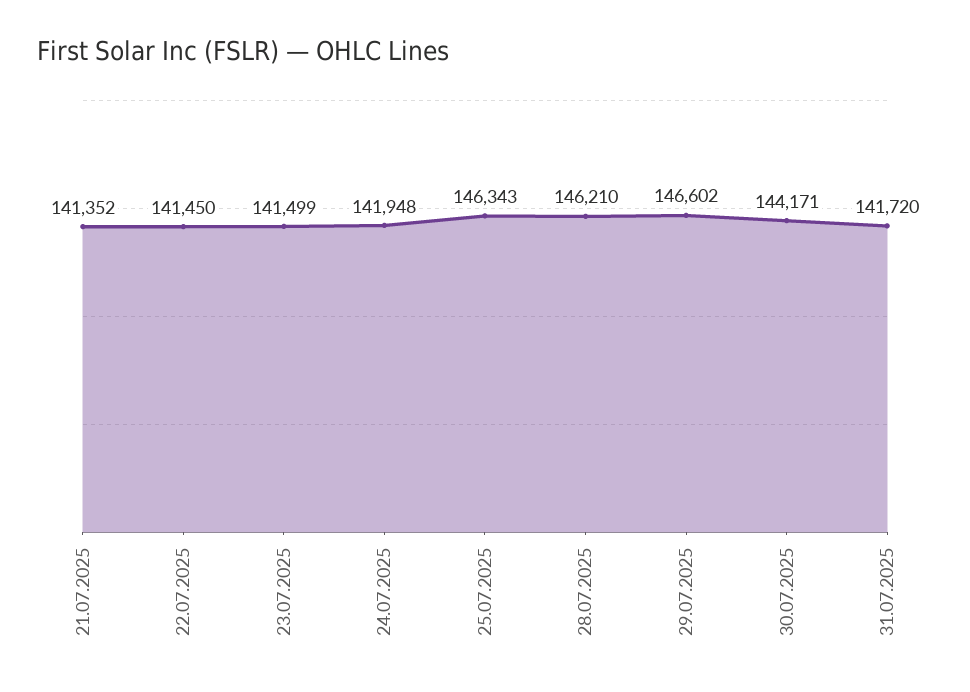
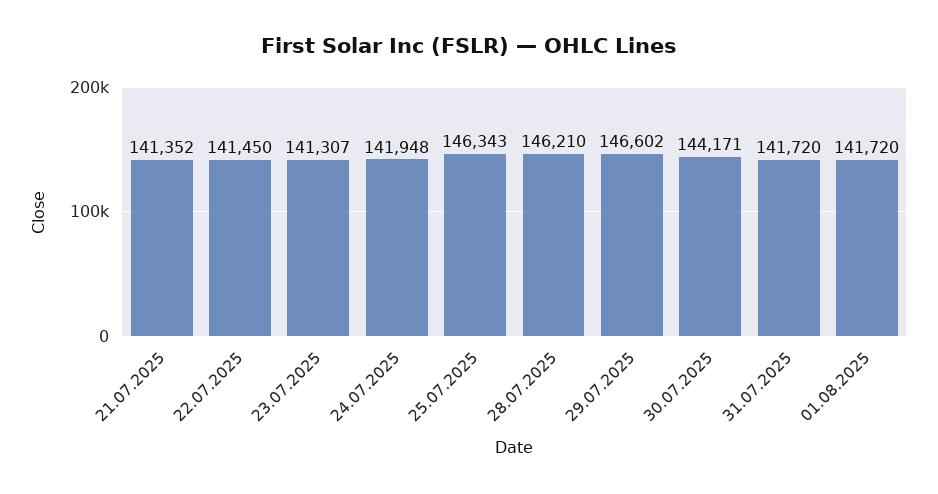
23.07.2025: 141499 -> 141307
01.08.2025: none -> 141720

